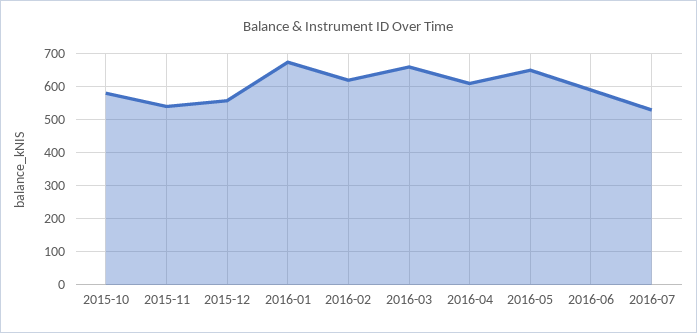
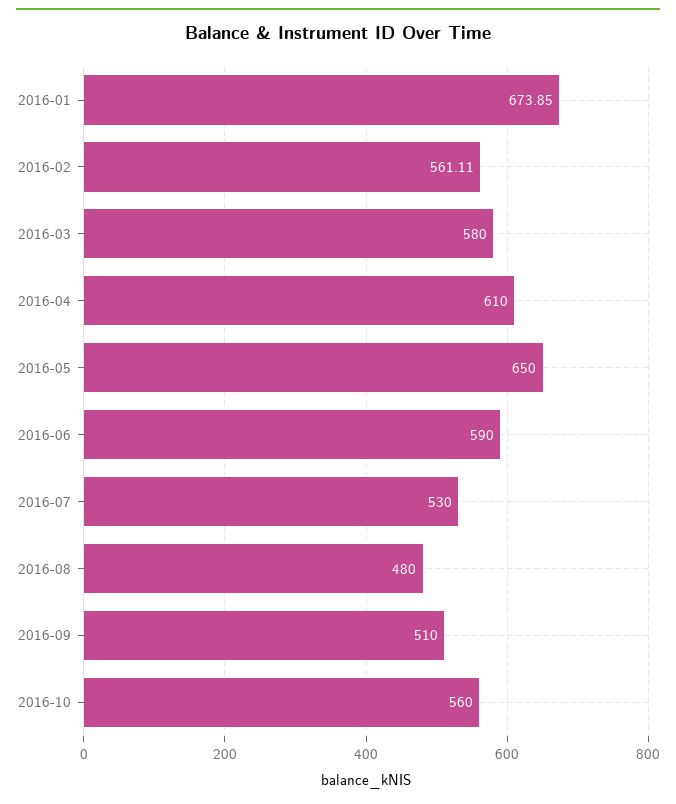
2015-10: 580 -> none
2015-11: 540 -> none
2015-12: 560 -> none
2016-02: 620 -> 561.11
2016-03: 660 -> 580
2016-08: none -> 480
2016-09: none -> 510
2016-10: none -> 560

